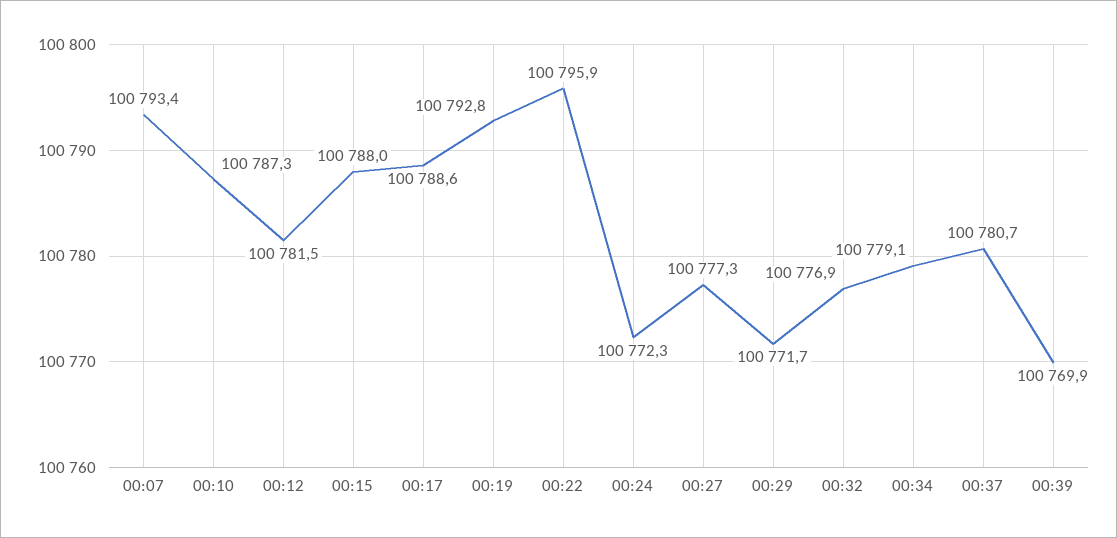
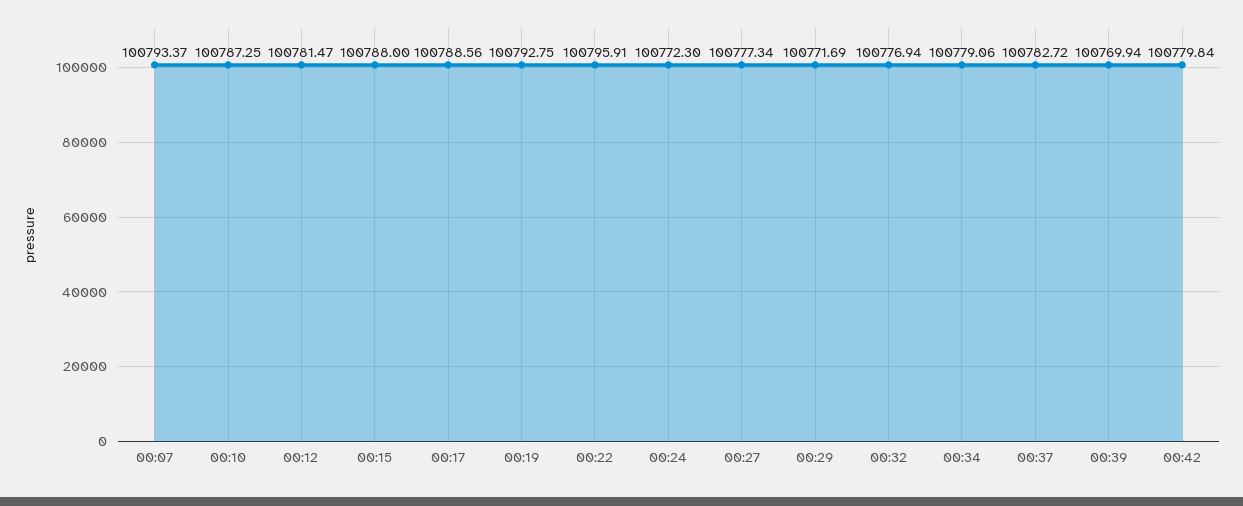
00:37: 100780.7 -> 100782.72
00:42: none -> 100779.84

